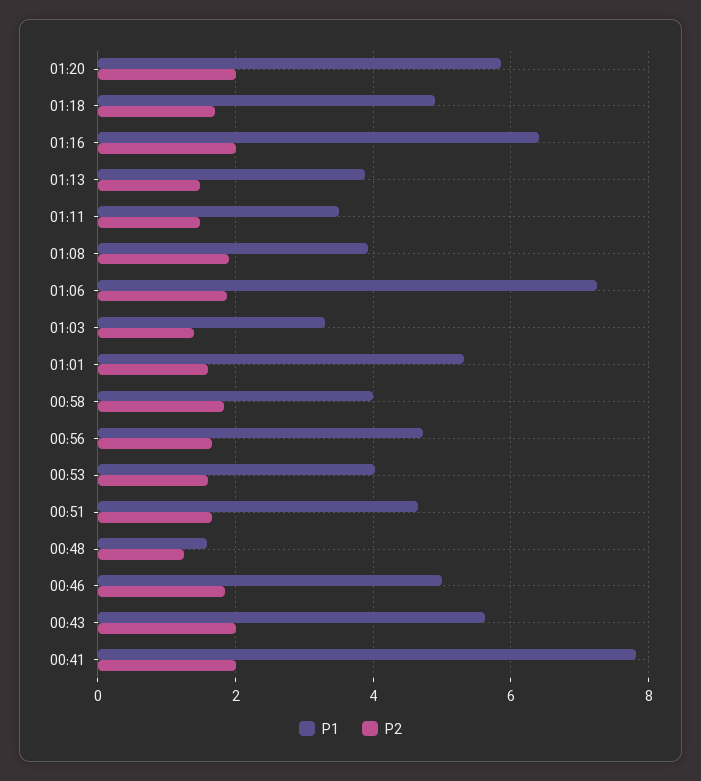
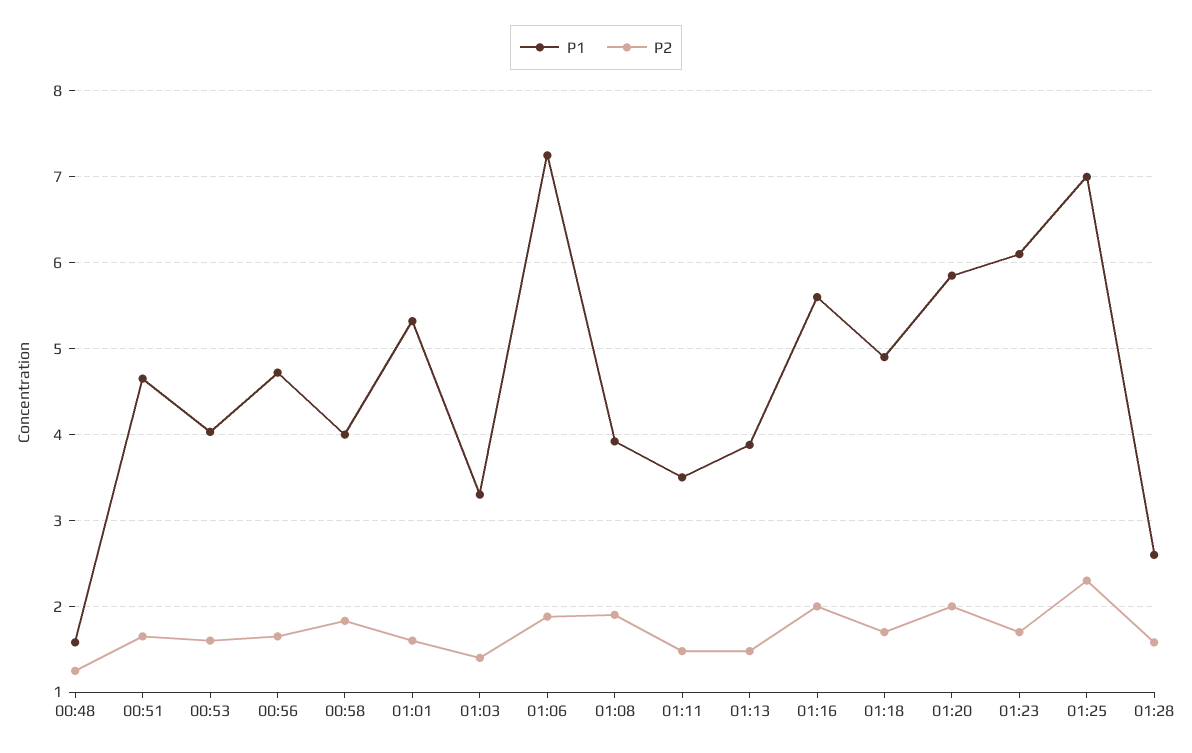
P1, 01:16: 6.4 -> 5.6
P1, 00:46: 5 -> none
P2, 00:46: 1.8 -> none
P1, 00:43: 5.6 -> none
P2, 00:43: 2 -> none
P1, 00:41: 7.8 -> none
P2, 00:41: 2 -> none
P1, 01:23: none -> 6.1
P2, 01:23: none -> 1.7
P1, 01:25: none -> 7
P2, 01:25: none -> 2.3
P1, 01:28: none -> 2.6
P2, 01:28: none -> 1.6

